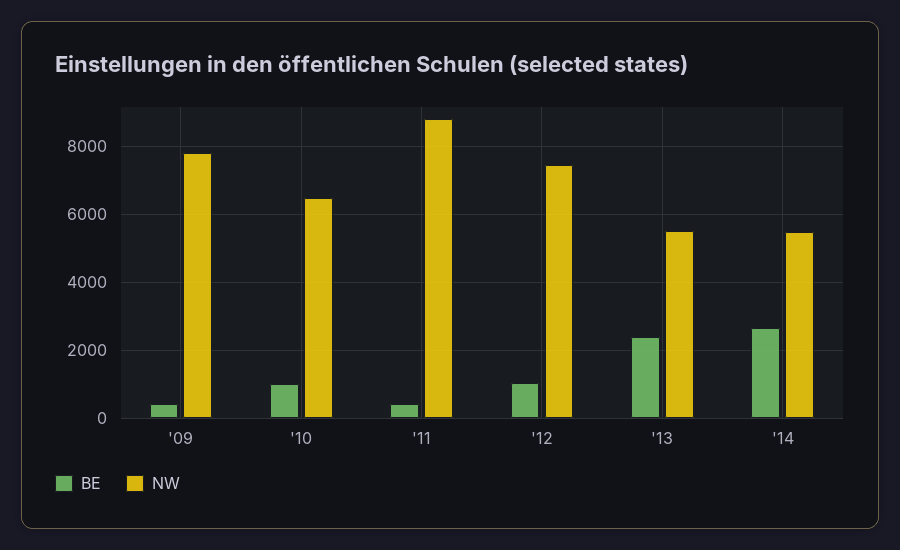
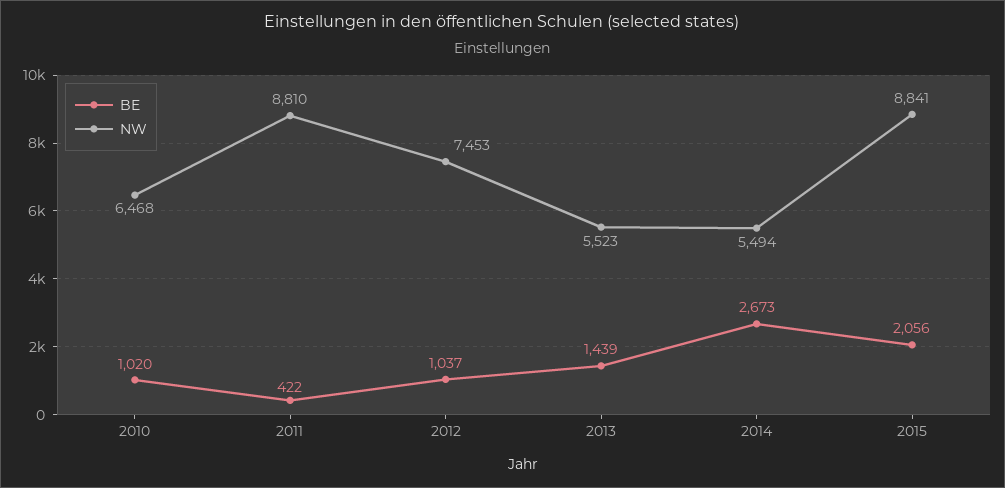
BE, '09: 400 -> none
NW, '09: 7800 -> none
BE, '13: 2400 -> 1439
BE, 2015: none -> 2056
NW, 2015: none -> 8841

